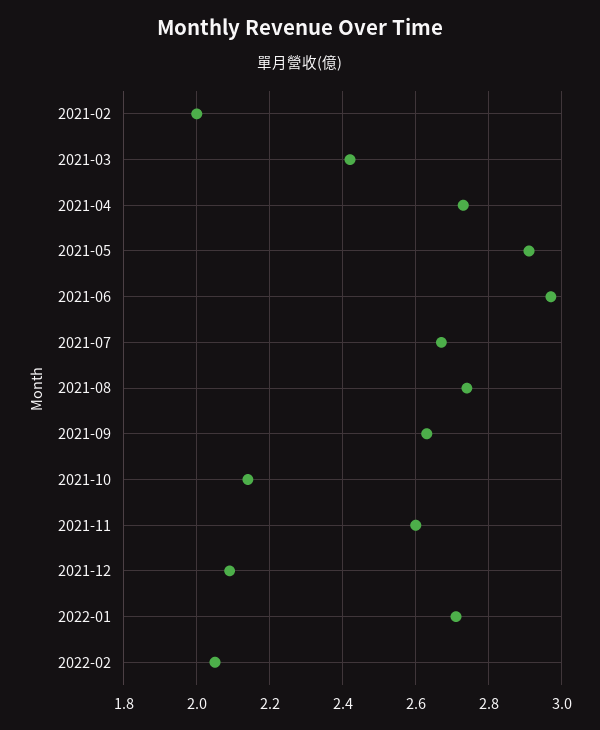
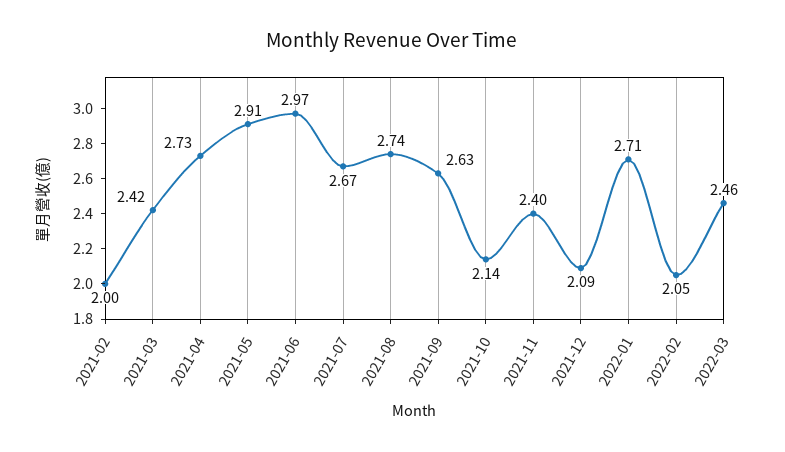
2021-11: 2.6 -> 2.4
2022-03: none -> 2.46

